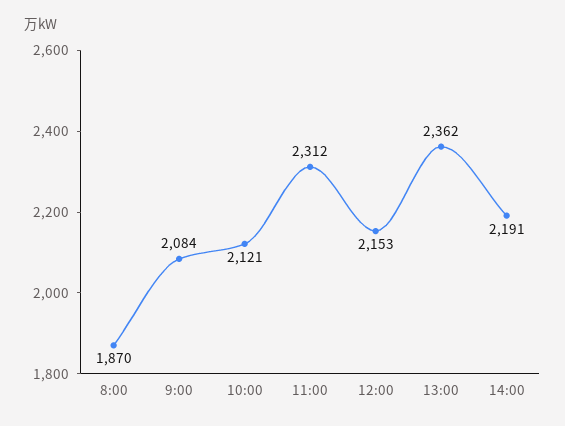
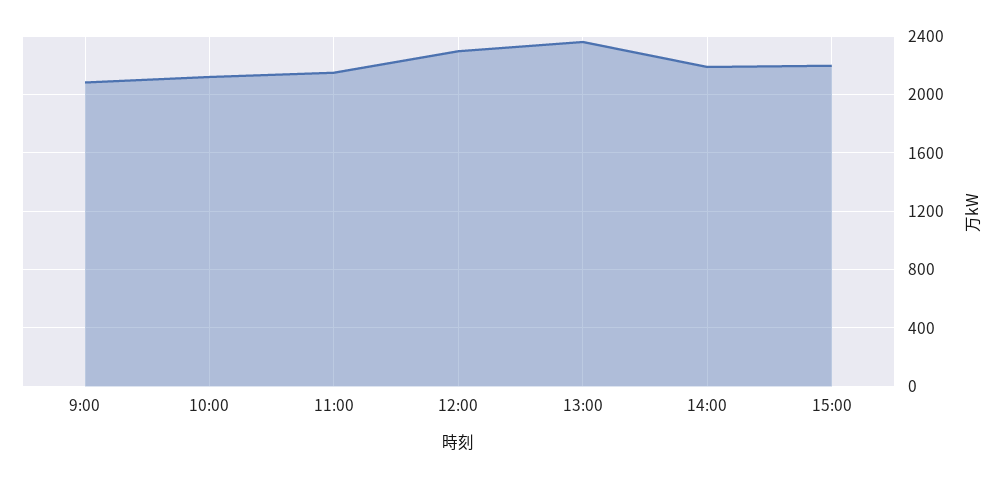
8:00: 1870 -> none
11:00: 2312 -> 2150
12:00: 2153 -> 2300
15:00: none -> 2200

